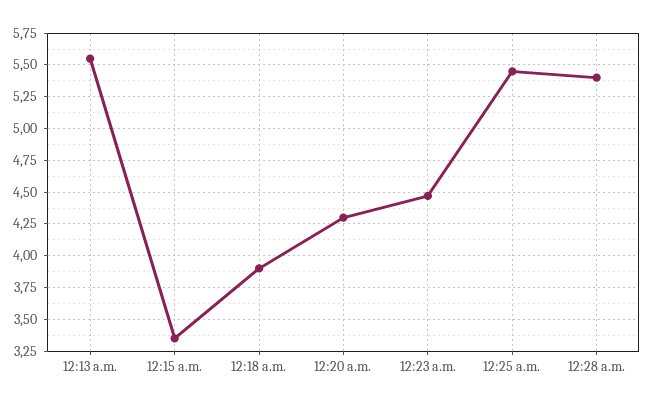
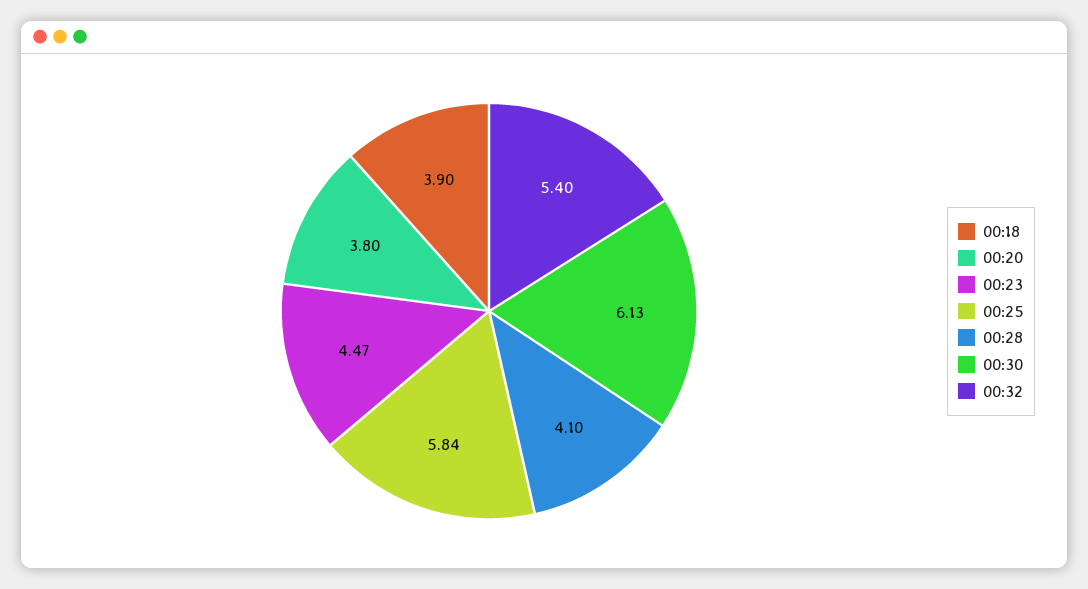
12:13 a.m.: 5.55 -> none
12:15 a.m.: 3.35 -> none
12:20 a.m.: 4.3 -> 3.8
12:25 a.m.: 5.45 -> 5.84
12:28 a.m.: 5.4 -> 4.1
00:30: none -> 6.13
00:32: none -> 5.4

